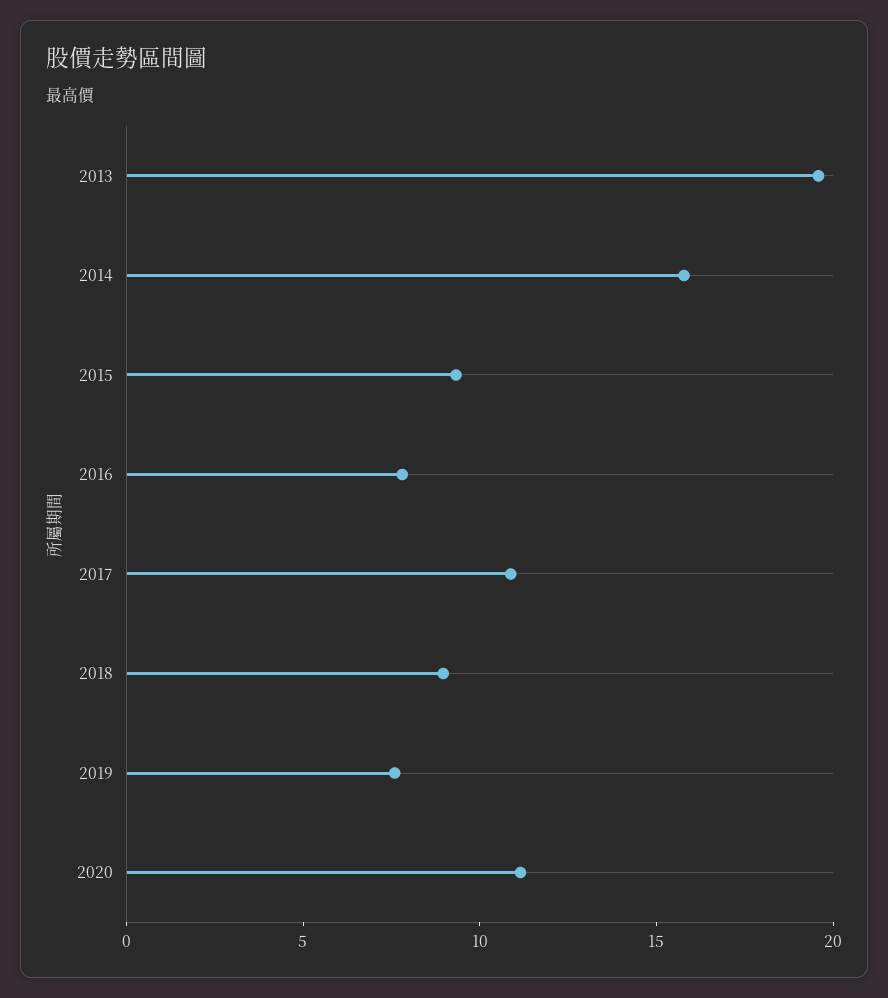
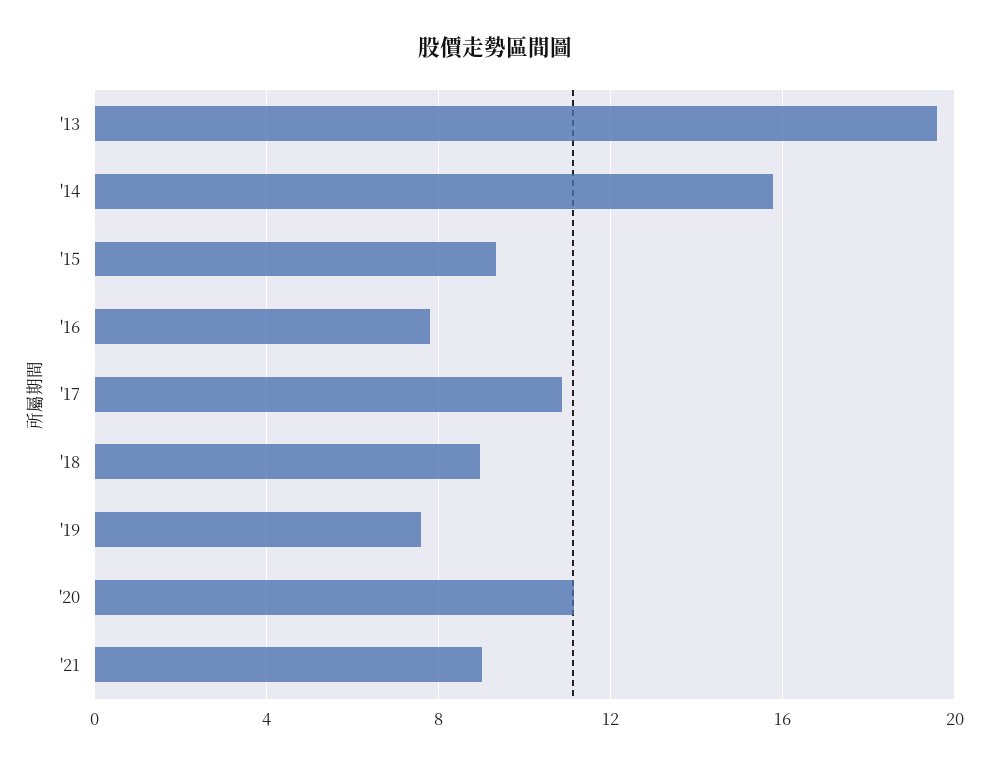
'21: none -> 9

